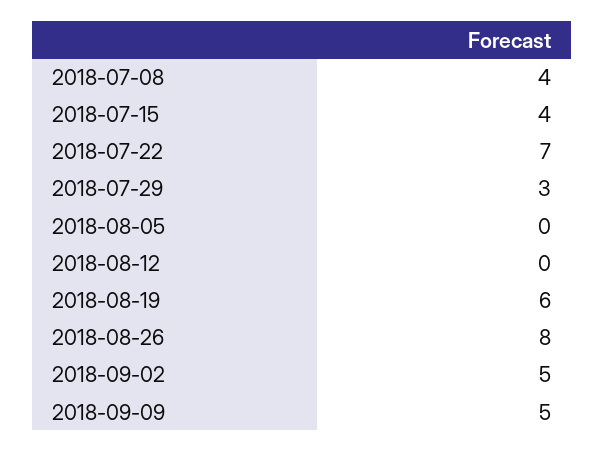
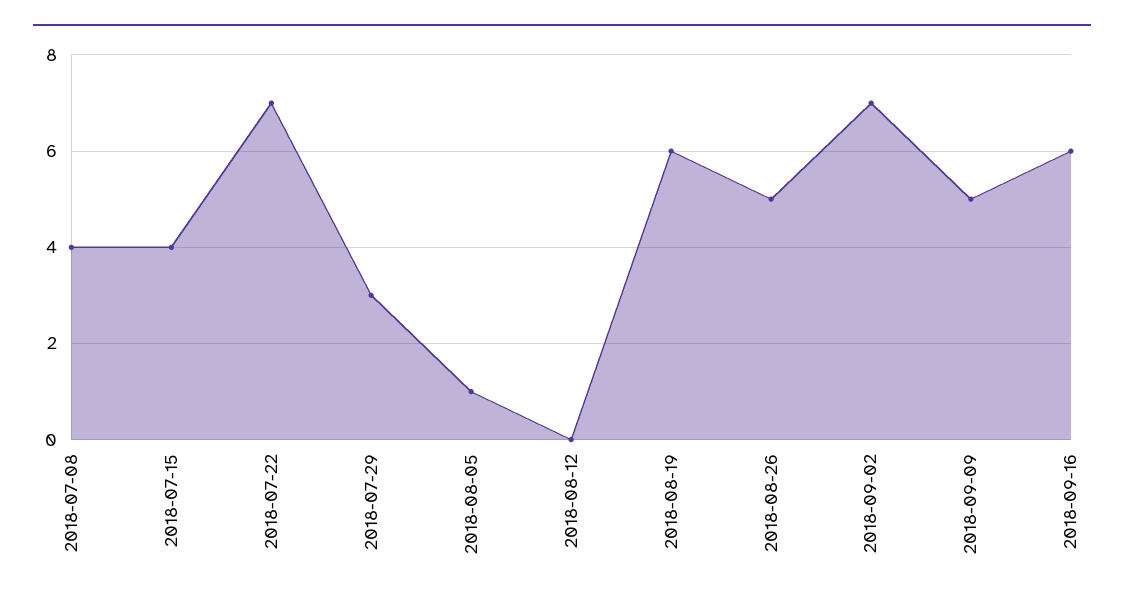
2018-08-05: 0 -> 1
2018-08-26: 8 -> 5
2018-09-02: 5 -> 7
2018-09-16: none -> 6

